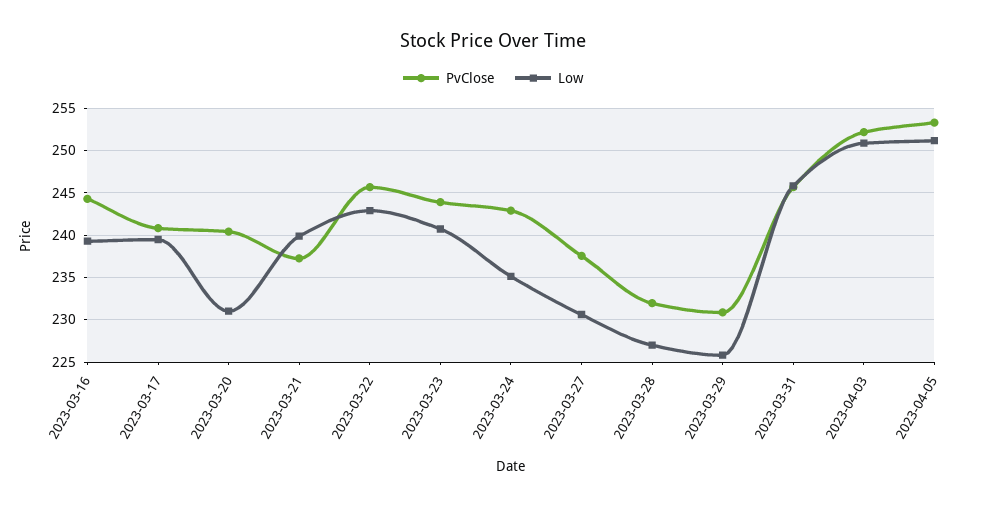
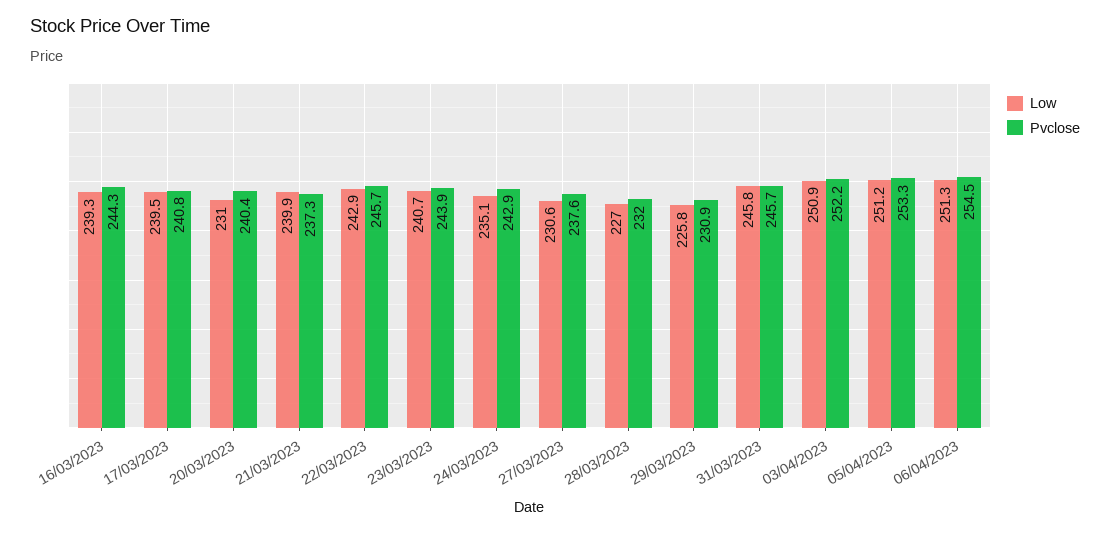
Low, 06/04/2023: none -> 251.3
PvClose, 06/04/2023: none -> 254.5

